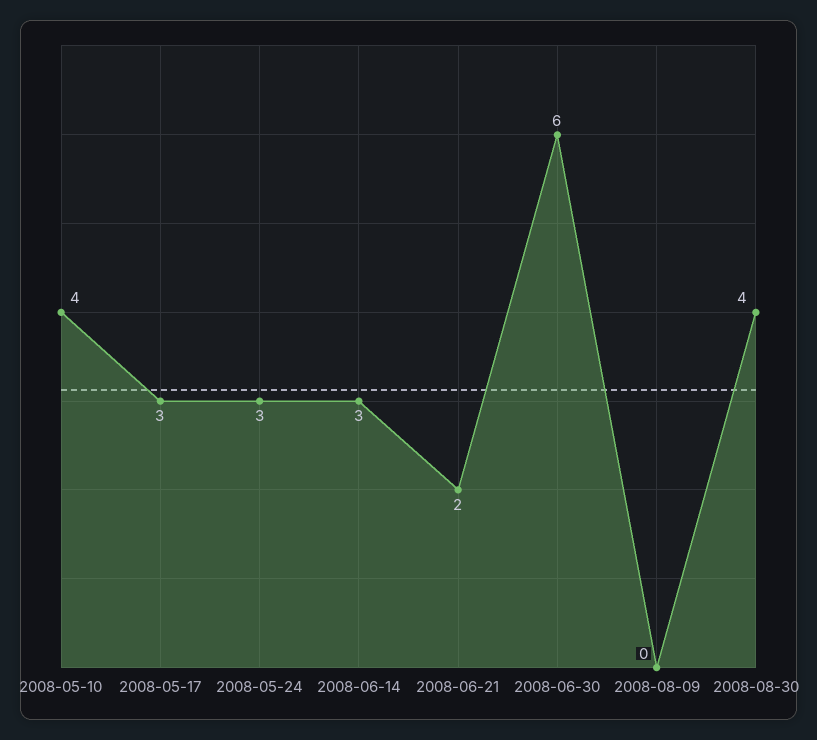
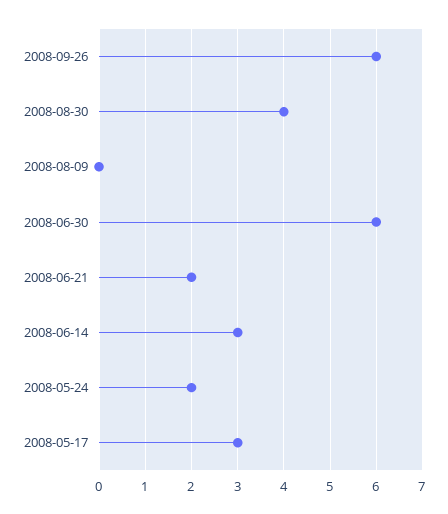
2008-05-10: 4 -> none
2008-05-24: 3 -> 2
2008-09-26: none -> 6

